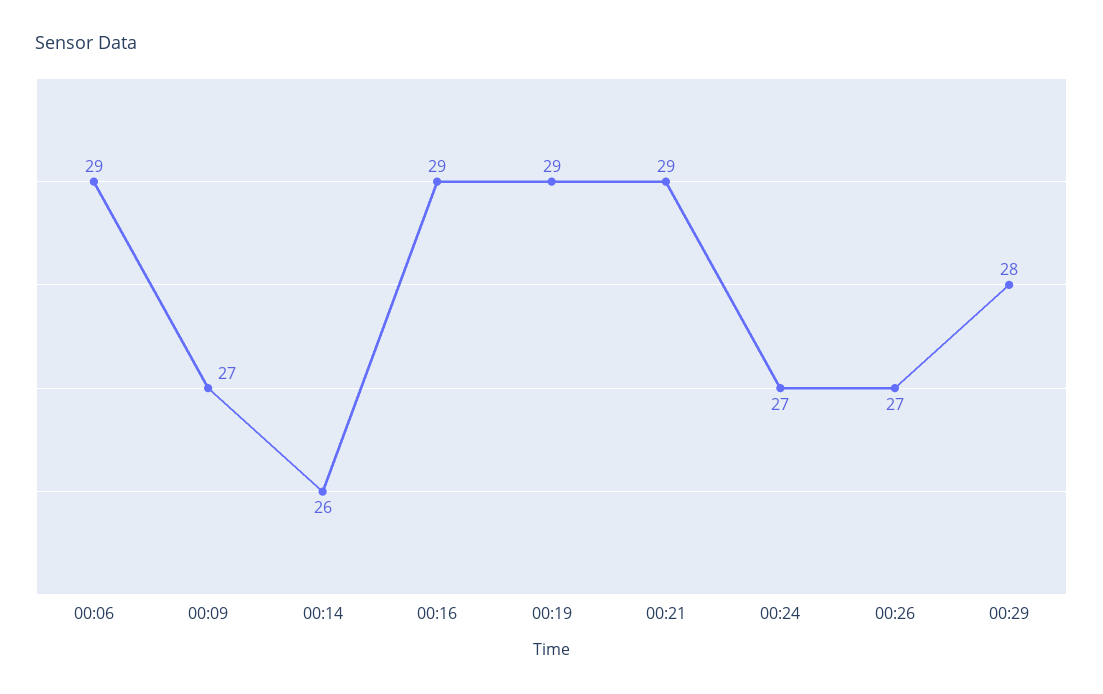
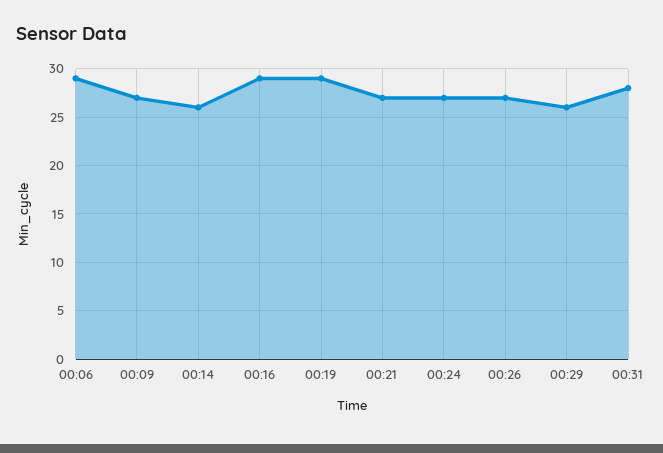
00:21: 29 -> 27
00:29: 28 -> 26
00:31: none -> 28

